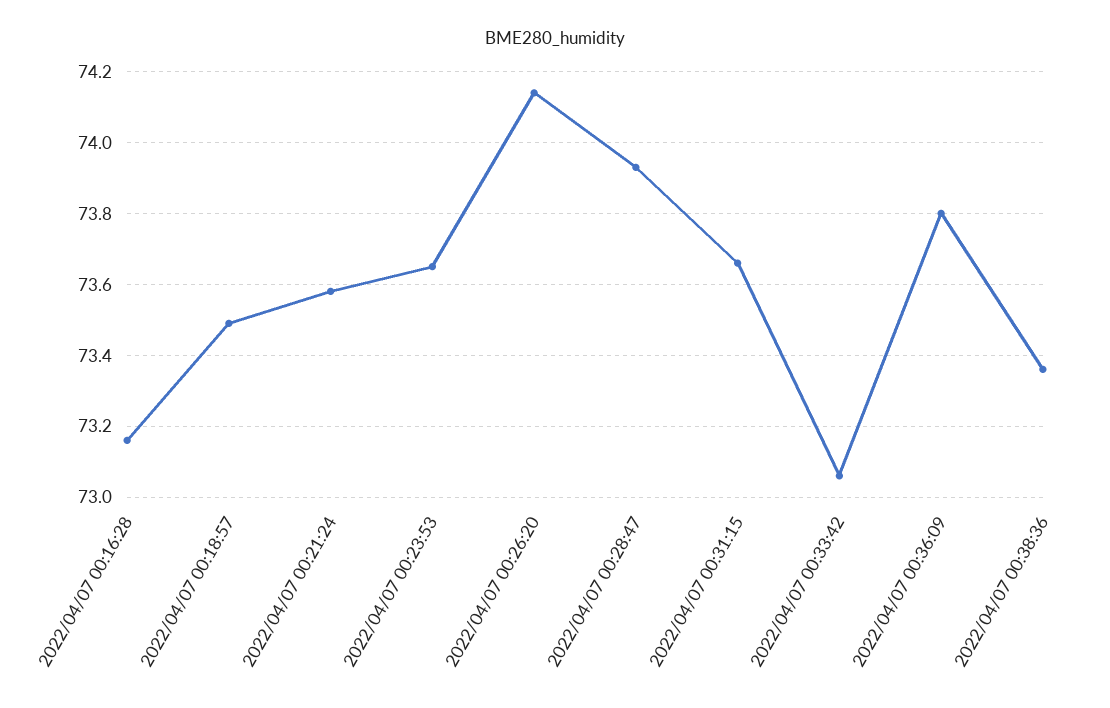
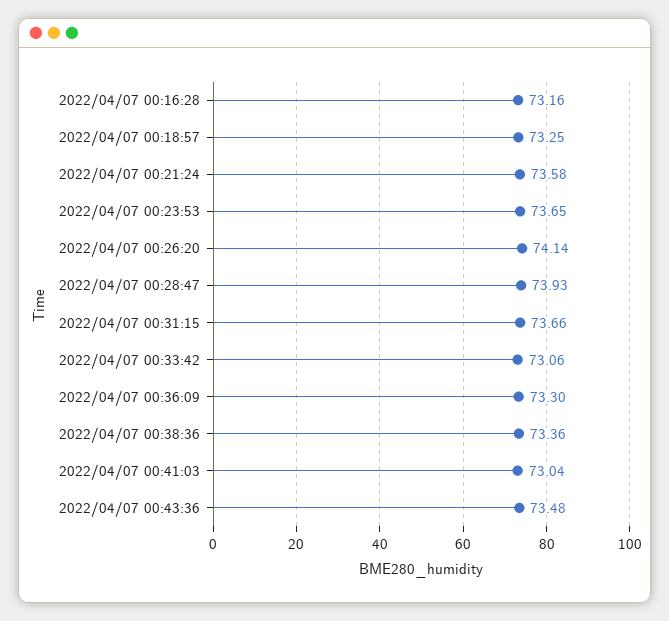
2022/04/07 00:18:57: 73.5 -> 73.25
2022/04/07 00:36:09: 73.8 -> 73.3
2022/04/07 00:41:03: none -> 73.04
2022/04/07 00:43:36: none -> 73.48

